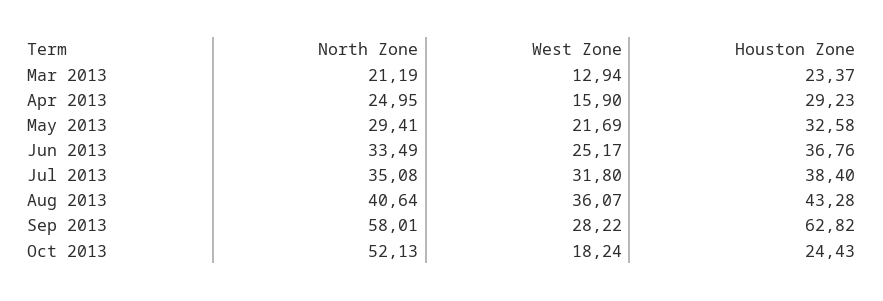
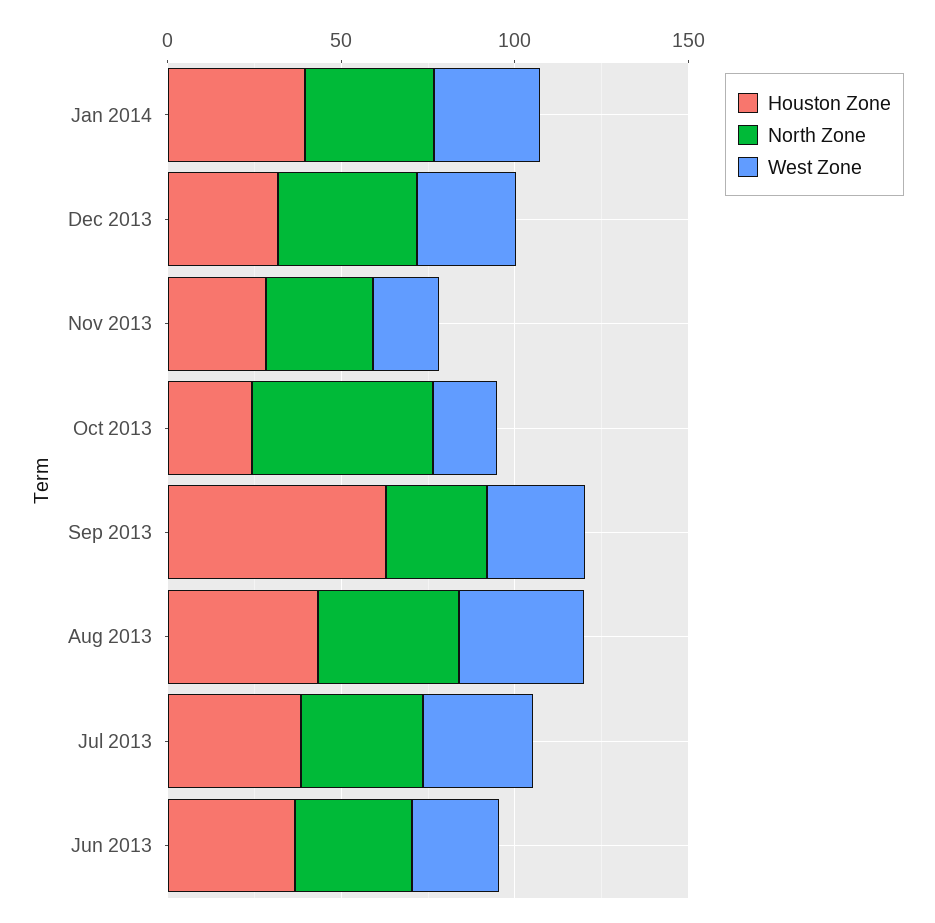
North Zone, Mar 2013: 21.19 -> none
West Zone, Mar 2013: 12.94 -> none
Houston Zone, Mar 2013: 23.37 -> none
North Zone, Apr 2013: 24.95 -> none
West Zone, Apr 2013: 15.9 -> none
Houston Zone, Apr 2013: 29.23 -> none
North Zone, May 2013: 29.41 -> none
West Zone, May 2013: 21.69 -> none
Houston Zone, May 2013: 32.58 -> none
North Zone, Sep 2013: 58.01 -> 30
Houston Zone, Jan 2014: none -> 40
North Zone, Jan 2014: none -> 40
West Zone, Jan 2014: none -> 30
Houston Zone, Dec 2013: none -> 30
North Zone, Dec 2013: none -> 40
West Zone, Dec 2013: none -> 30
Houston Zone, Nov 2013: none -> 30
North Zone, Nov 2013: none -> 30
West Zone, Nov 2013: none -> 20

